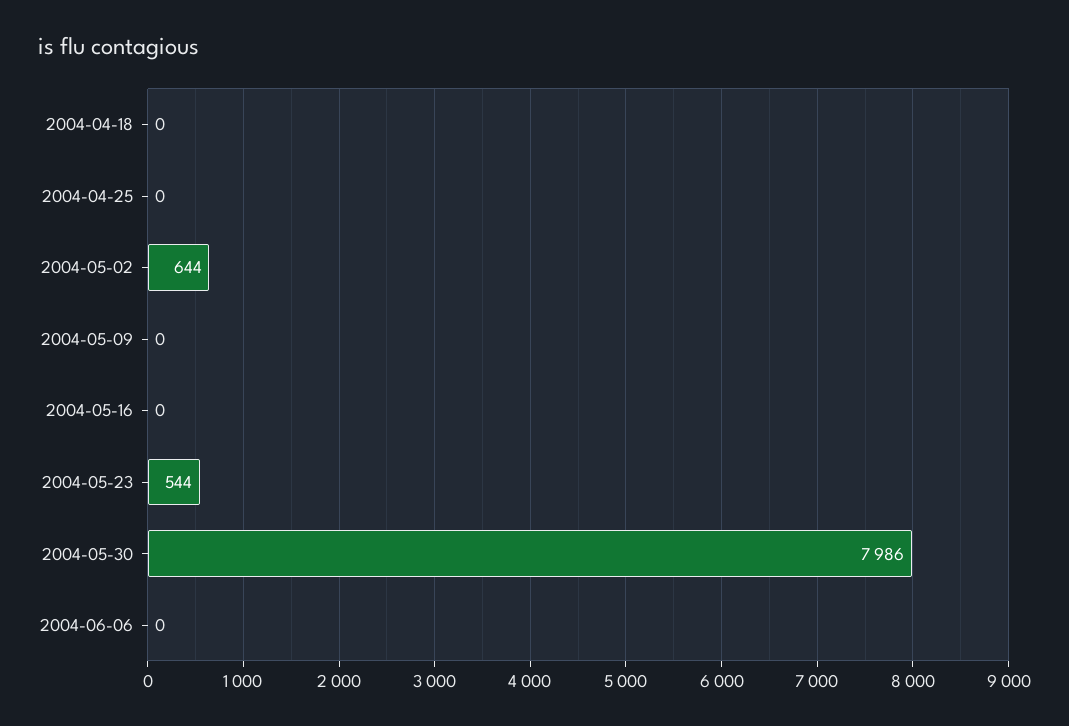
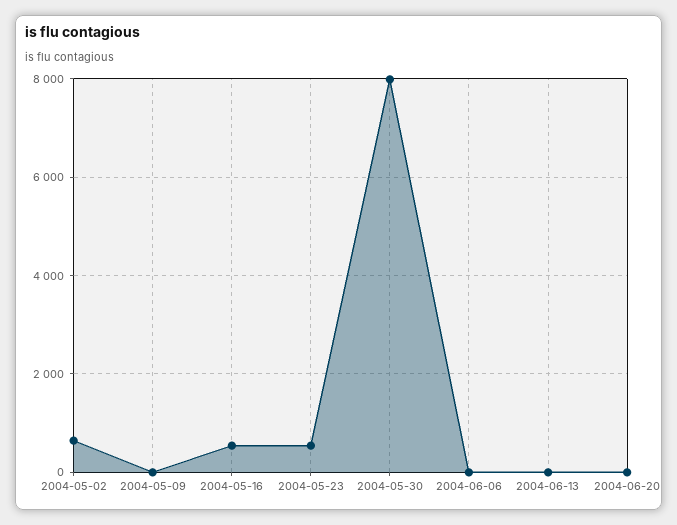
2004-04-18: 0 -> none
2004-04-25: 0 -> none
2004-05-16: 0 -> 600
2004-06-13: none -> 0
2004-06-20: none -> 0

